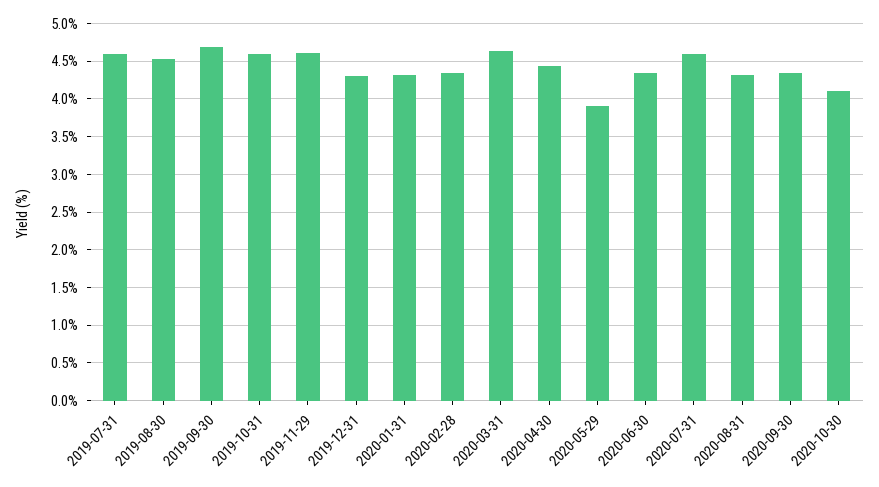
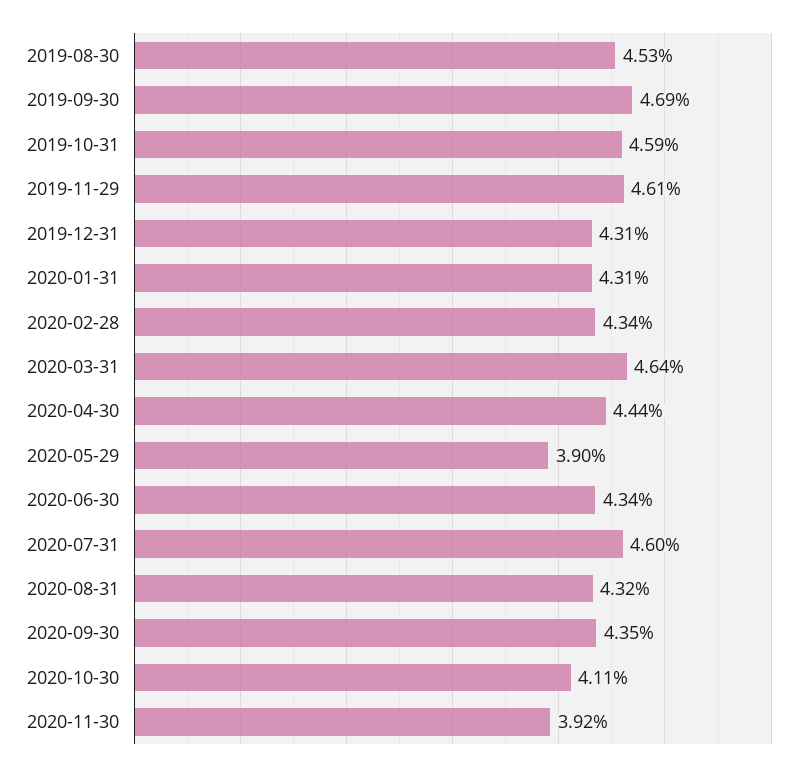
2019-07-31: 4.6 -> none
2020-11-30: none -> 3.92

